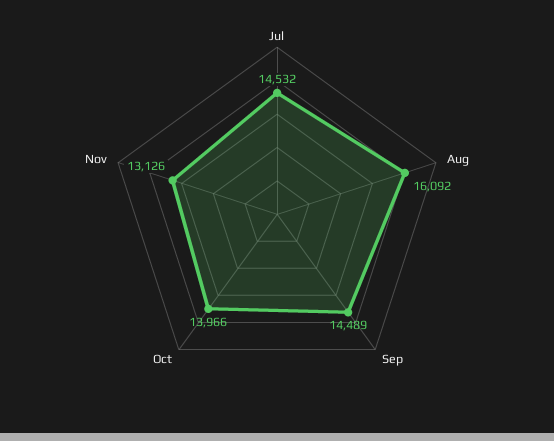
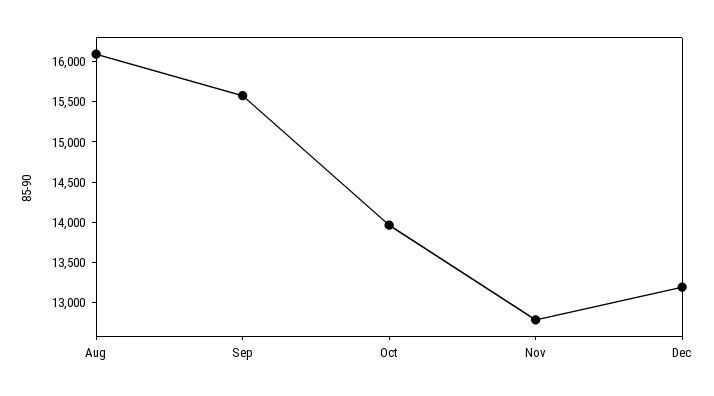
Jul: 14532 -> none
Sep: 14489 -> 15600
Nov: 13126 -> 12800
Dec: none -> 13200

